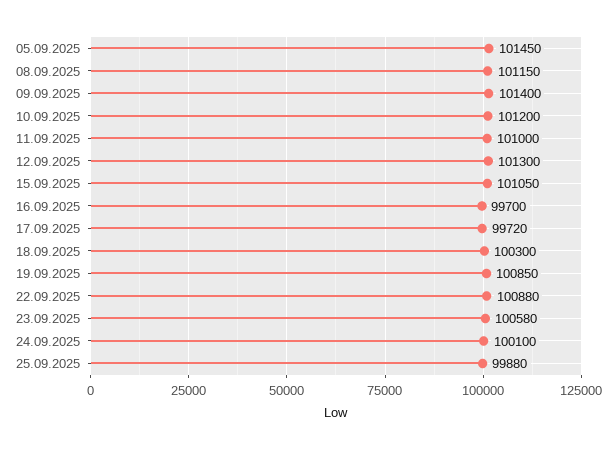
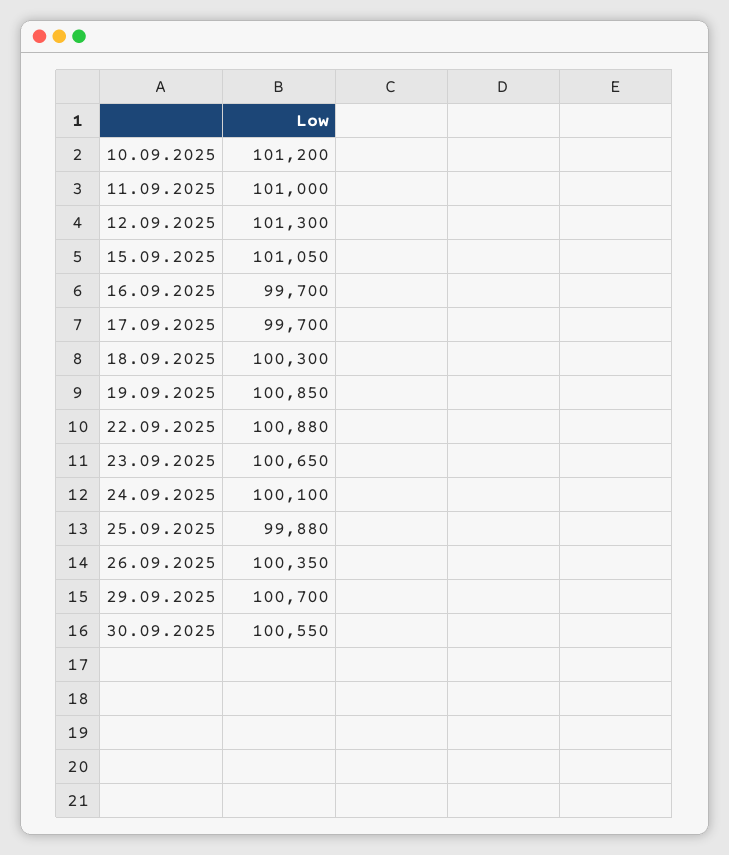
05.09.2025: 101450 -> none
08.09.2025: 101150 -> none
09.09.2025: 101400 -> none
17.09.2025: 99720 -> 99700
23.09.2025: 100580 -> 100650
26.09.2025: none -> 100350
29.09.2025: none -> 100700
30.09.2025: none -> 100550

